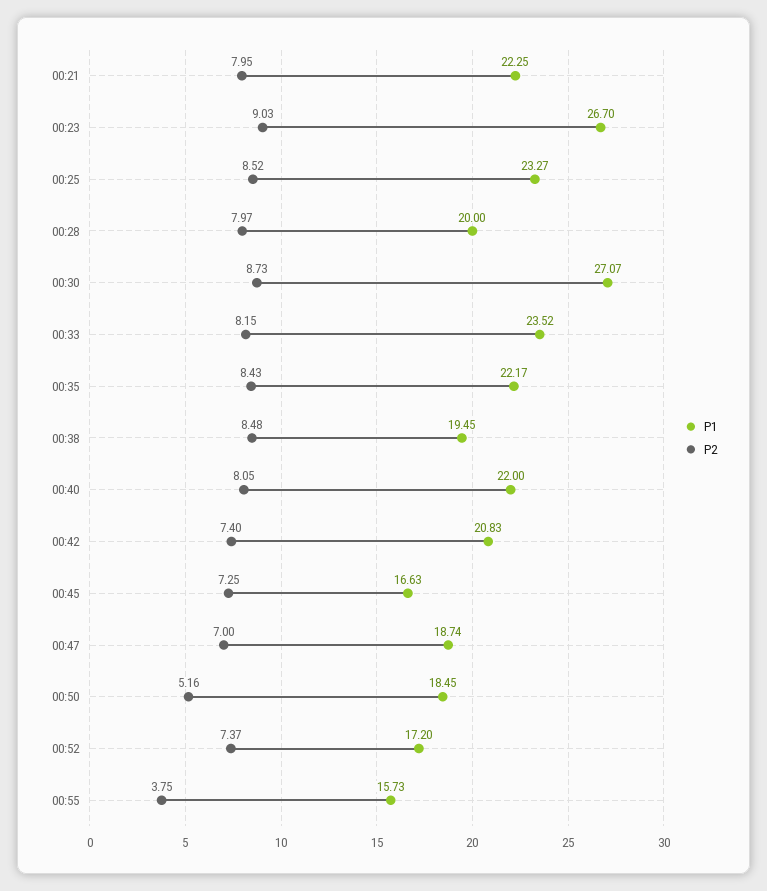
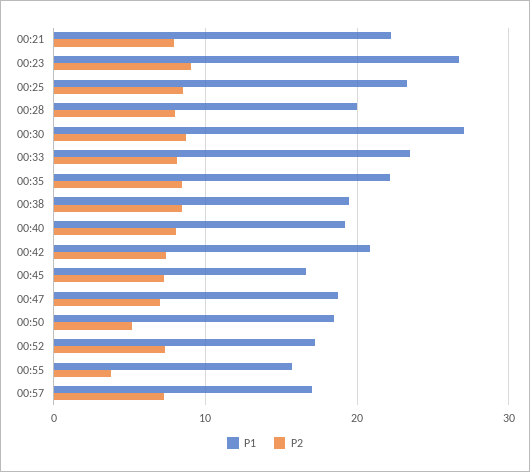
P1, 00:40: 22 -> 19
P1, 00:57: none -> 17
P2, 00:57: none -> 7

